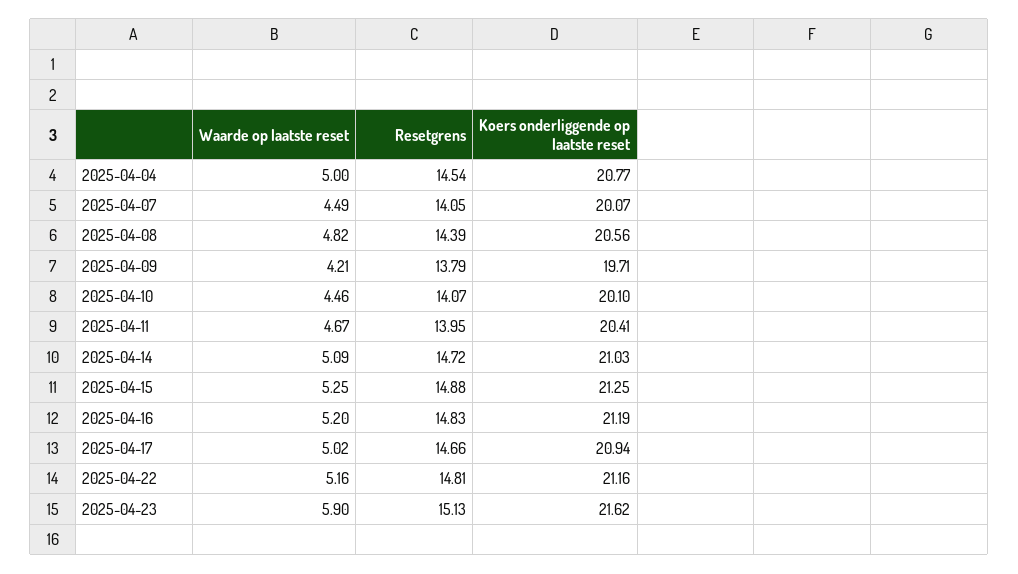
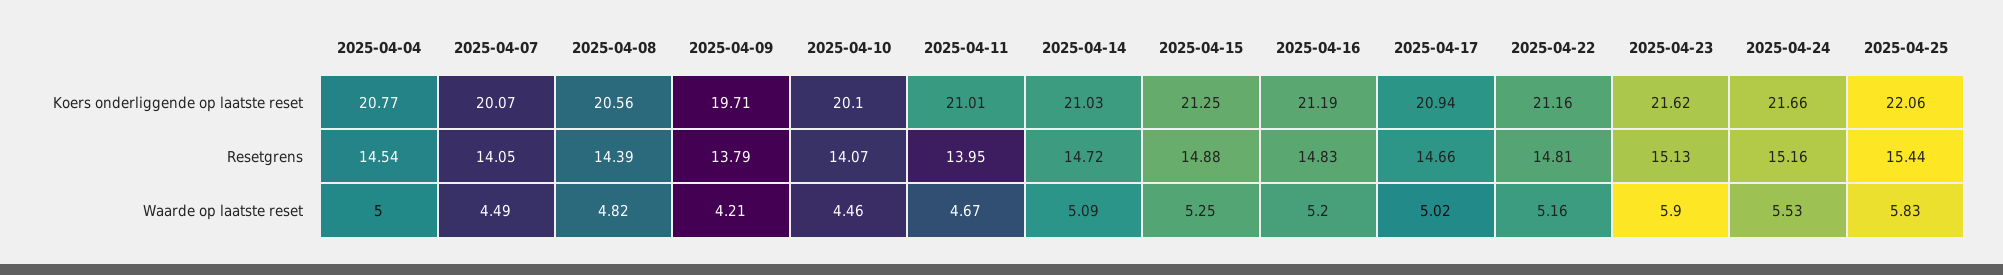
Koers onderliggende op laatste reset, 2025-04-11: 20.41 -> 21.01
Koers onderliggende op laatste reset, 2025-04-24: none -> 21.66
Koers onderliggende op laatste reset, 2025-04-25: none -> 22.06
Resetgrens, 2025-04-24: none -> 15.16
Resetgrens, 2025-04-25: none -> 15.44
Waarde op laatste reset, 2025-04-24: none -> 5.53
Waarde op laatste reset, 2025-04-25: none -> 5.83

